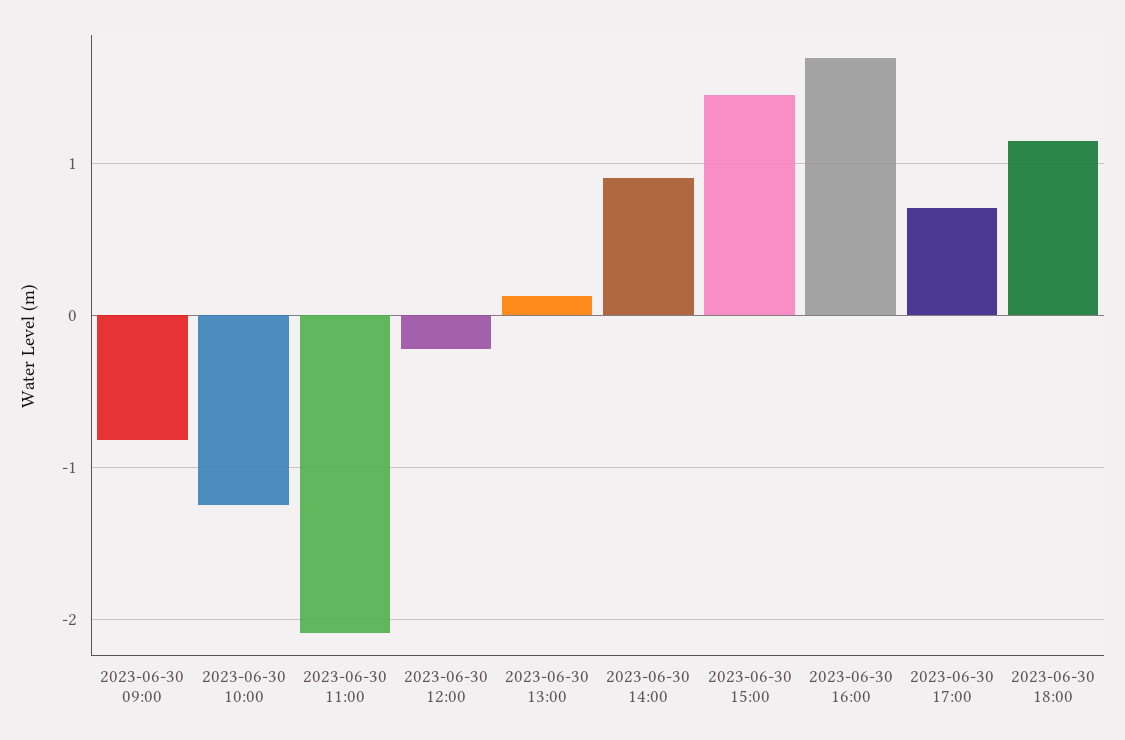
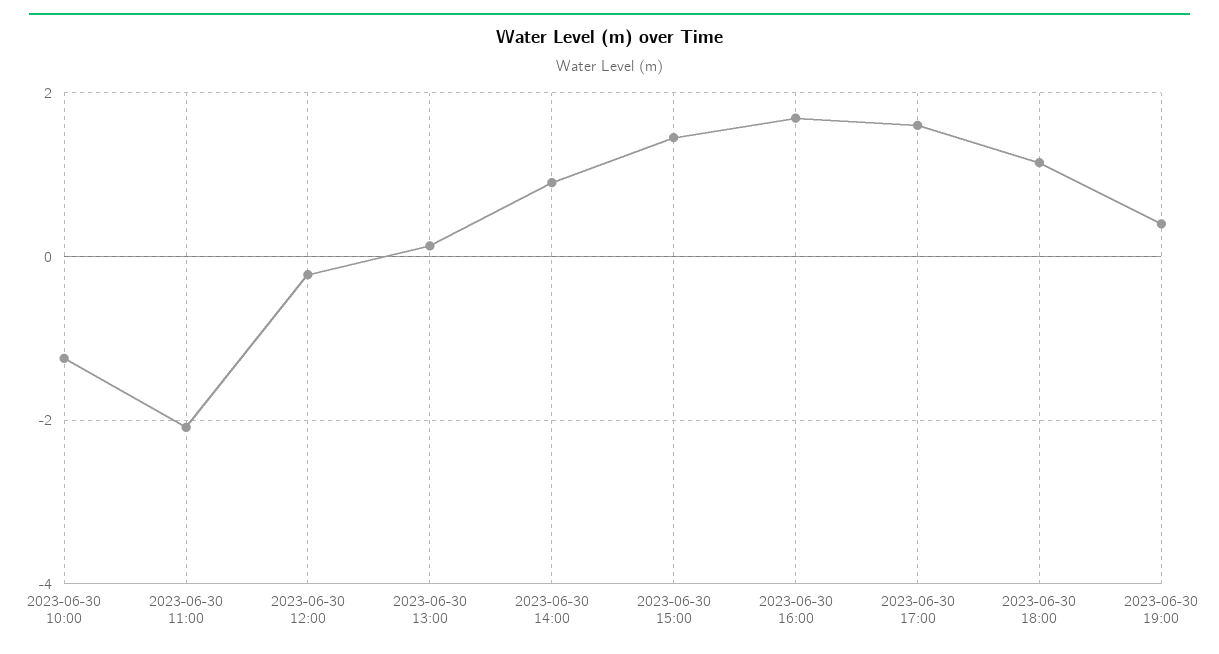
2023-06-30 09:00: -0.8 -> none
2023-06-30 17:00: 0.7 -> 1.6
2023-06-30 19:00: none -> 0.4

